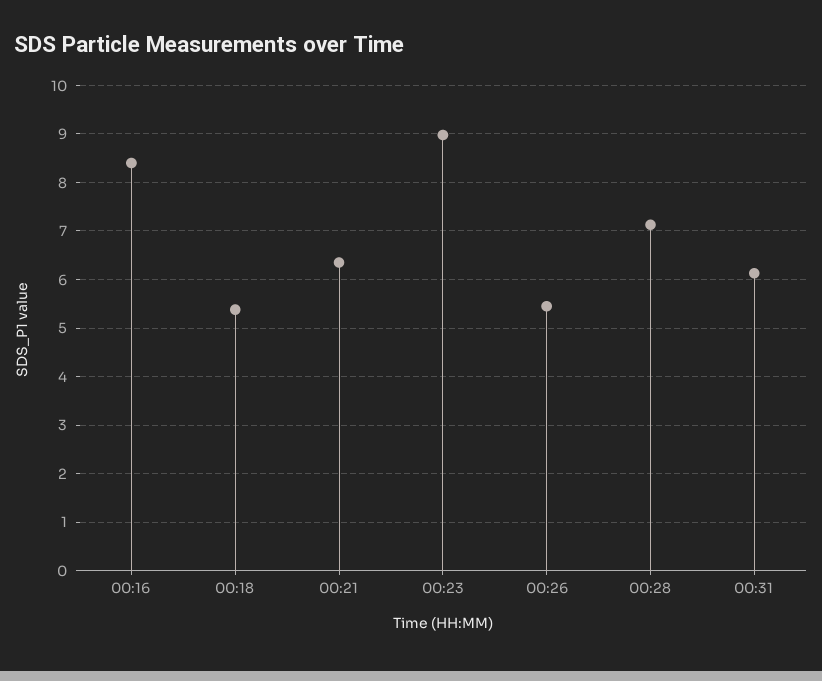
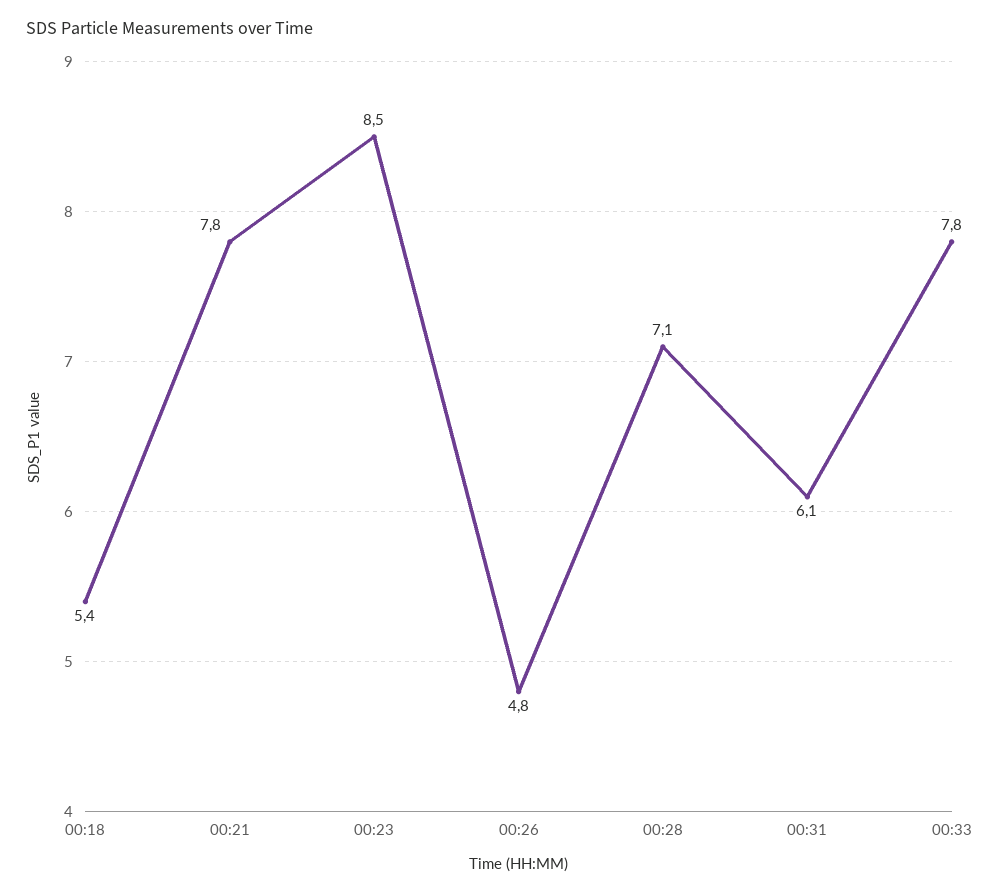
00:16: 8.4 -> none
00:21: 6.4 -> 7.8
00:23: 9 -> 8.5
00:26: 5.4 -> 4.8
00:33: none -> 7.8

